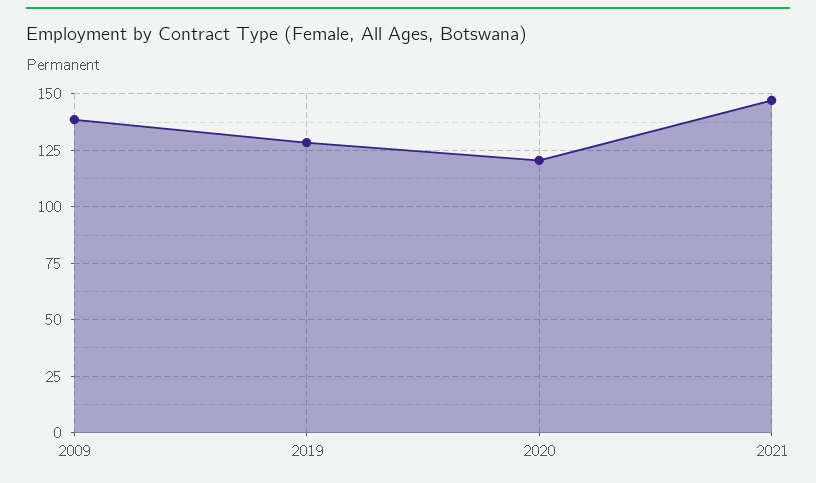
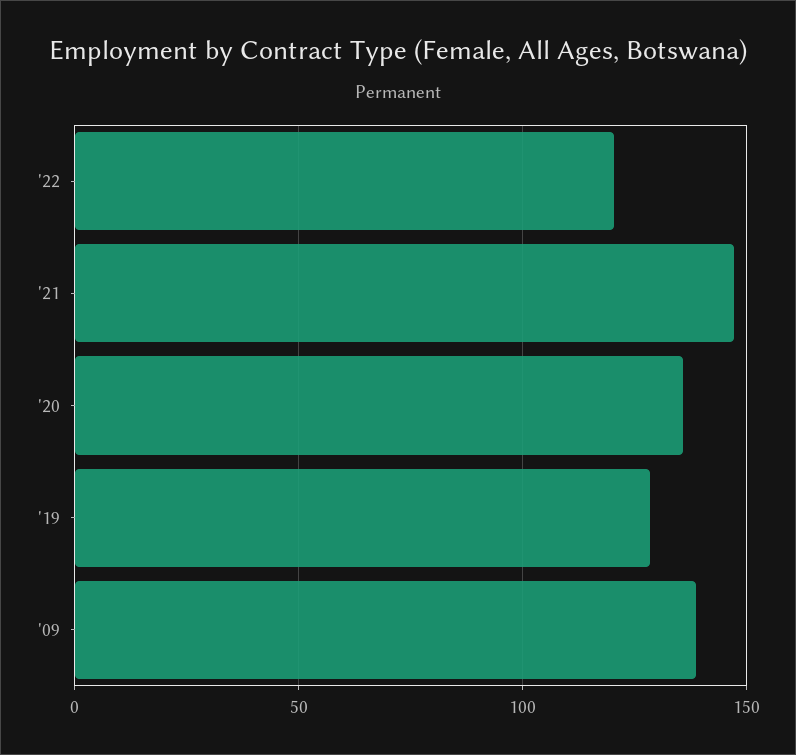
2020: 120 -> 135
'22: none -> 120

